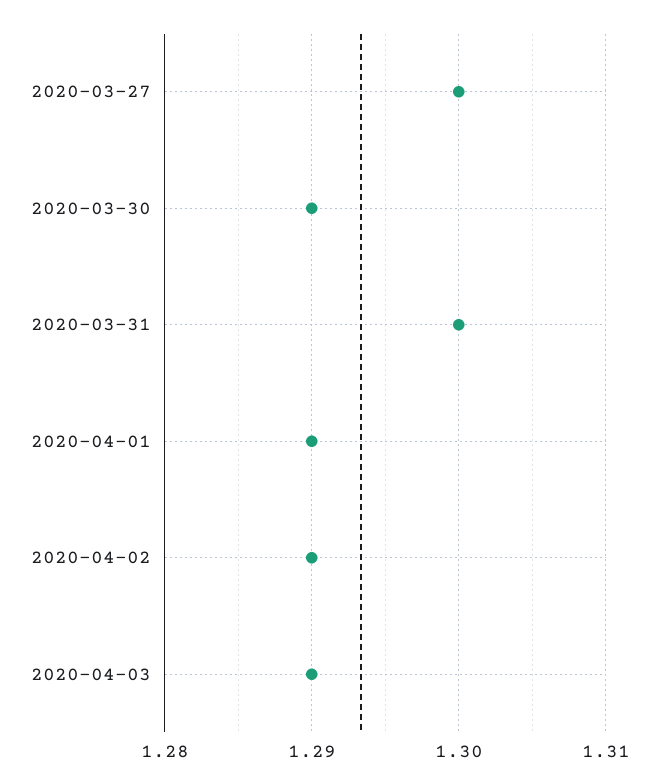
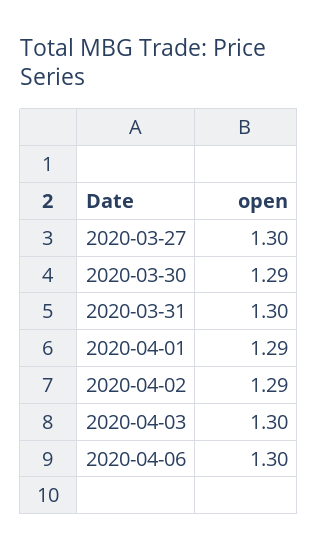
2020-04-03: 1.29 -> 1.3
2020-04-06: none -> 1.3

